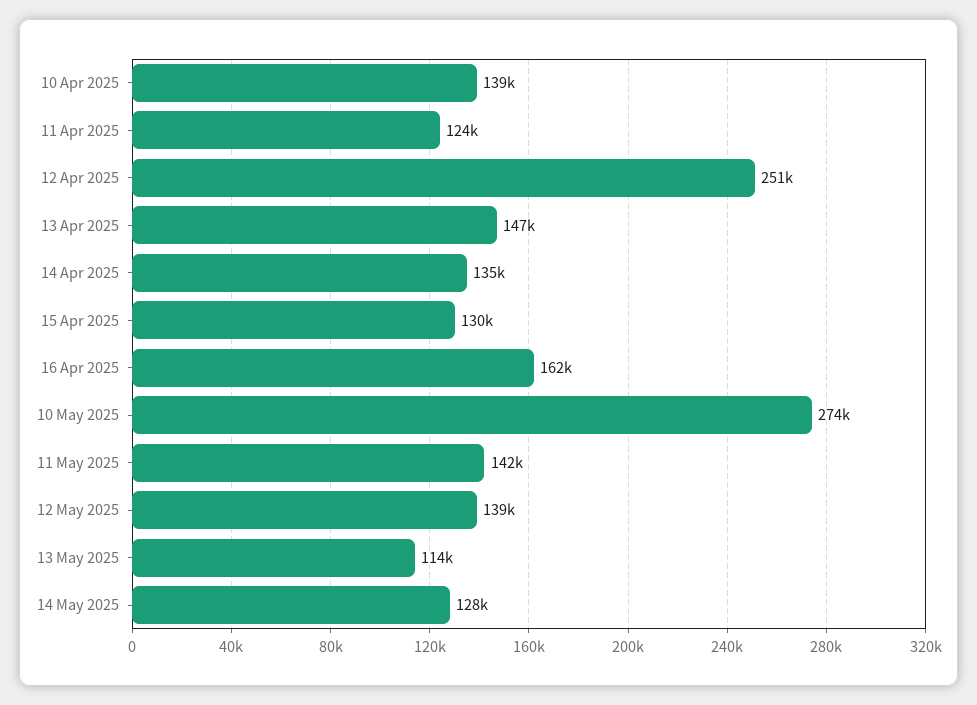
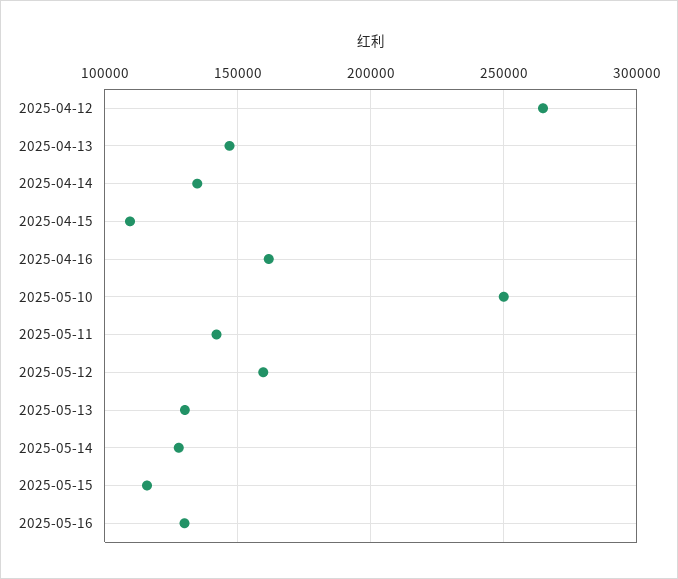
10 Apr 2025: 139000 -> none
11 Apr 2025: 124000 -> none
12 Apr 2025: 251000 -> 265000
15 Apr 2025: 130000 -> 110000
10 May 2025: 274000 -> 250000
12 May 2025: 139000 -> 160000
13 May 2025: 114000 -> 130000
2025-05-15: none -> 115000
2025-05-16: none -> 130000

